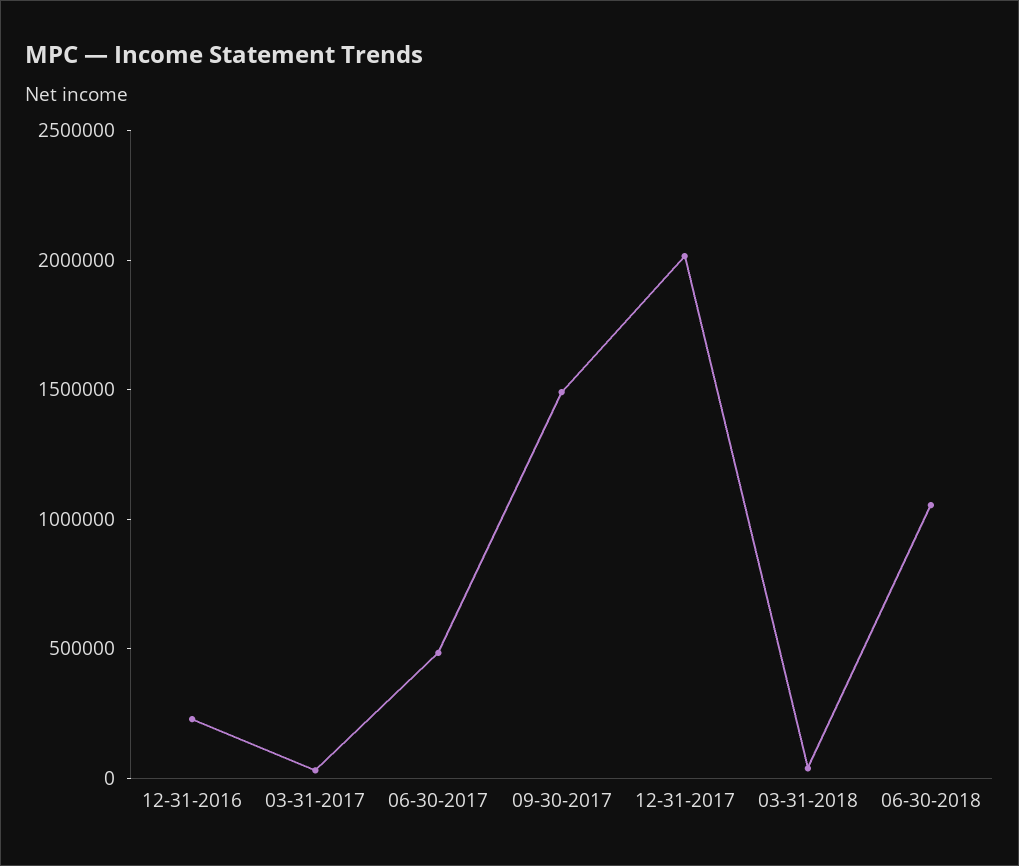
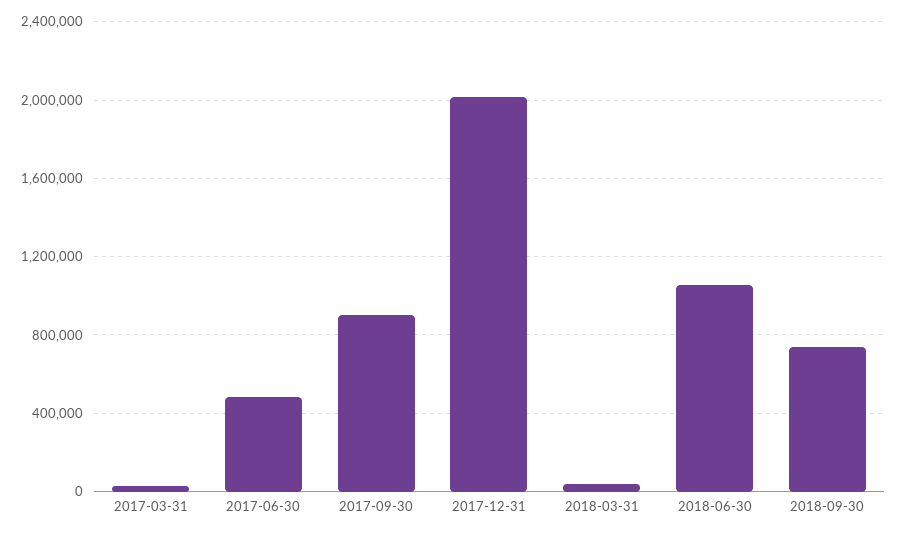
12-31-2016: 200000 -> none
09-30-2017: 1500000 -> 900000
2018-09-30: none -> 750000

